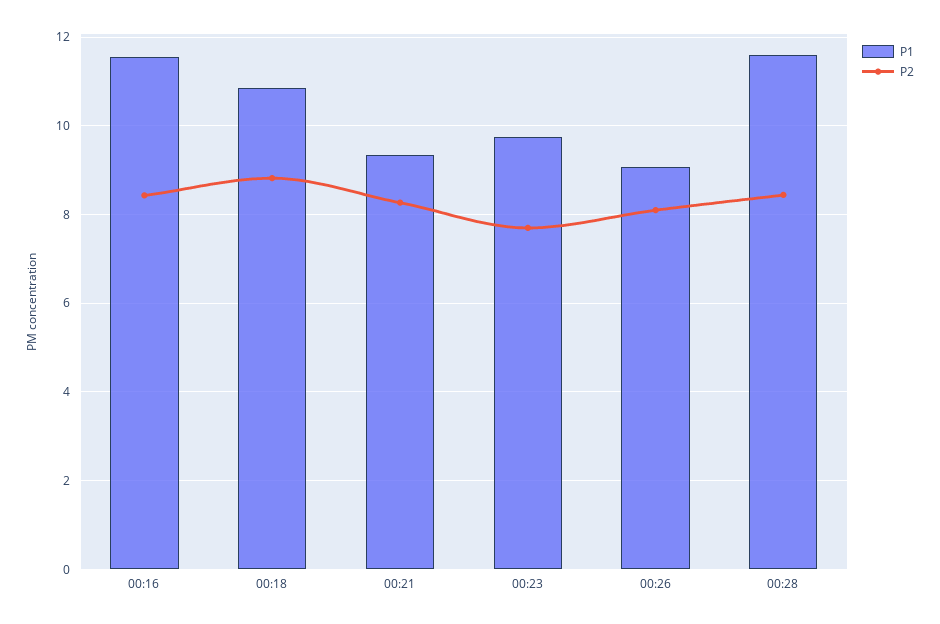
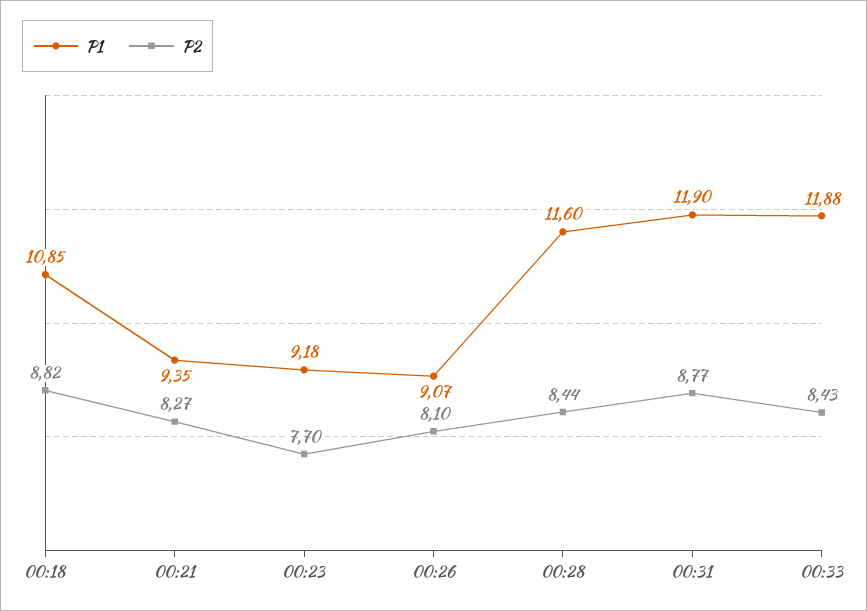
P1, 00:16: 11.6 -> none
P2, 00:16: 8.4 -> none
P1, 00:23: 9.8 -> 9.18
P1, 00:31: none -> 11.9
P2, 00:31: none -> 8.77
P1, 00:33: none -> 11.88
P2, 00:33: none -> 8.43

